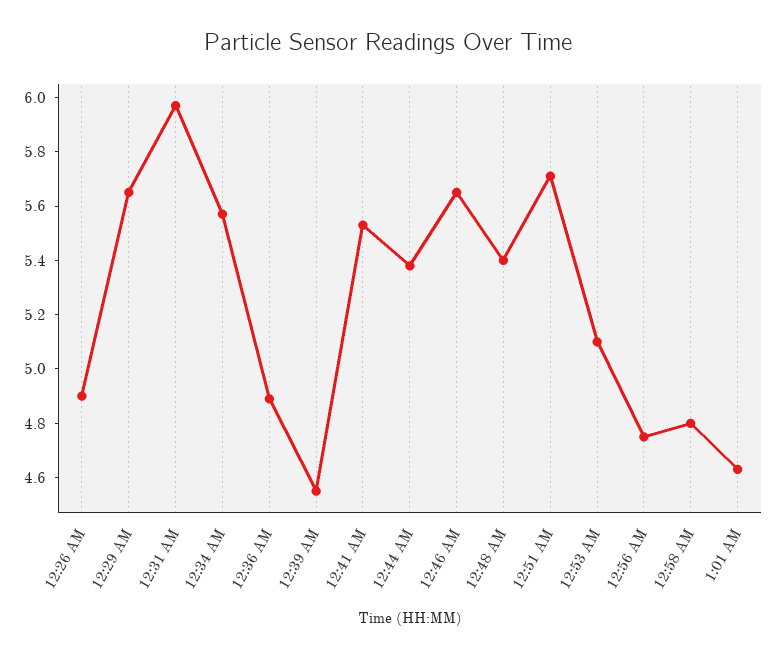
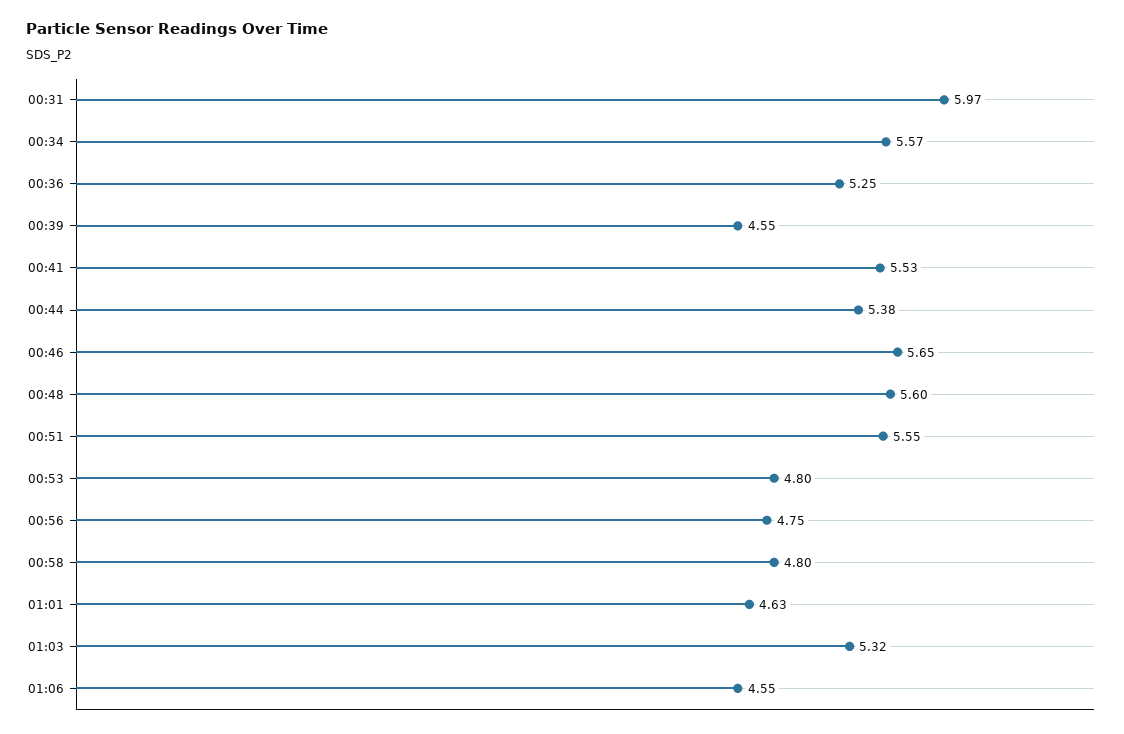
12:26 AM: 4.9 -> none
12:29 AM: 5.65 -> none
12:36 AM: 4.9 -> 5.25
12:48 AM: 5.4 -> 5.6
12:51 AM: 5.7 -> 5.55
12:53 AM: 5.1 -> 4.8
01:03: none -> 5.32
01:06: none -> 4.55

